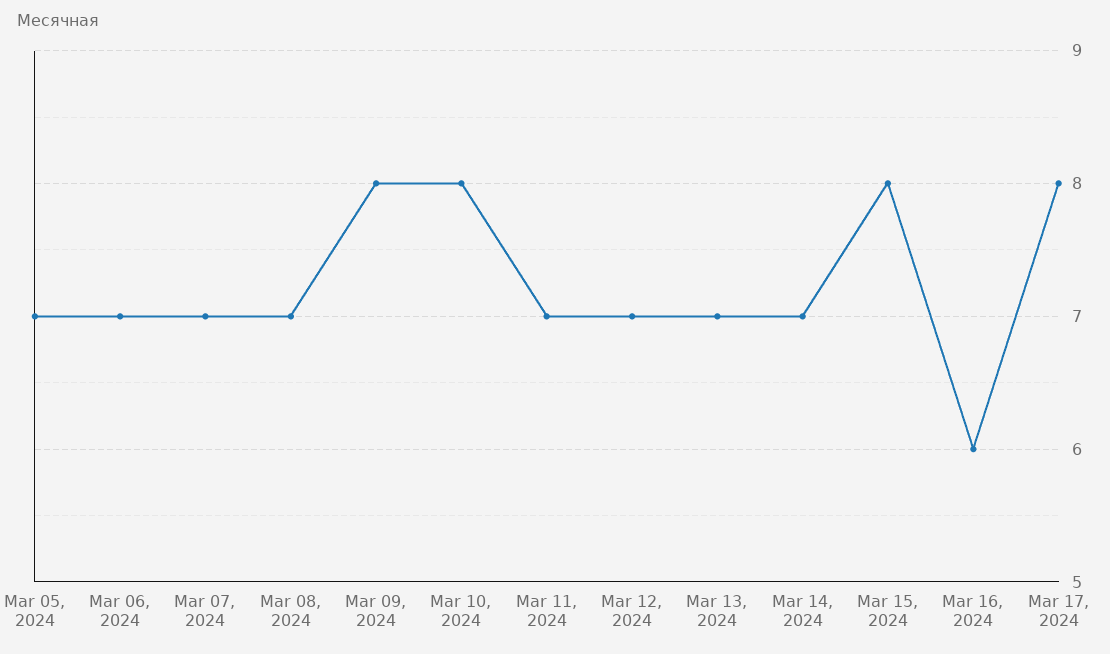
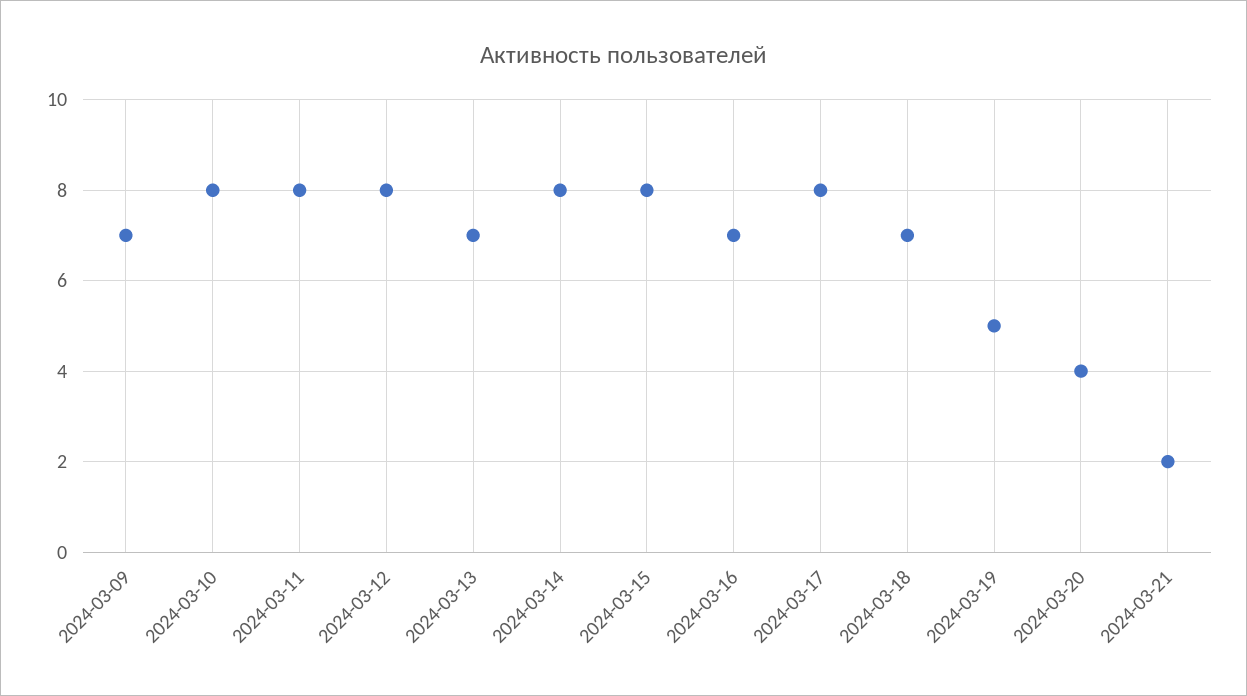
Mar 05, 2024: 7 -> none
Mar 06, 2024: 7 -> none
Mar 07, 2024: 7 -> none
Mar 08, 2024: 7 -> none
Mar 09, 2024: 8 -> 7
Mar 11, 2024: 7 -> 8
Mar 12, 2024: 7 -> 8
Mar 14, 2024: 7 -> 8
Mar 16, 2024: 6 -> 7
2024-03-18: none -> 7
2024-03-19: none -> 5
2024-03-20: none -> 4
2024-03-21: none -> 2

